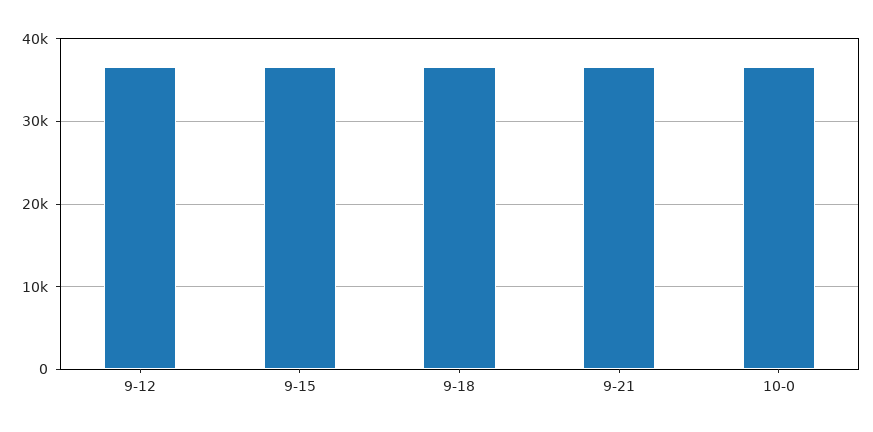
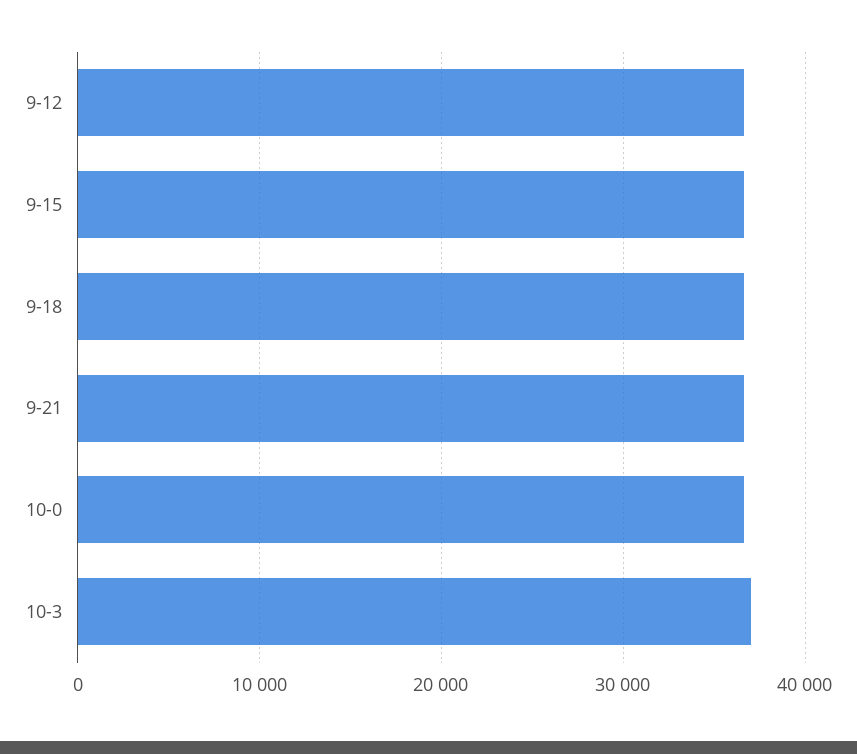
10-3: none -> 37000

